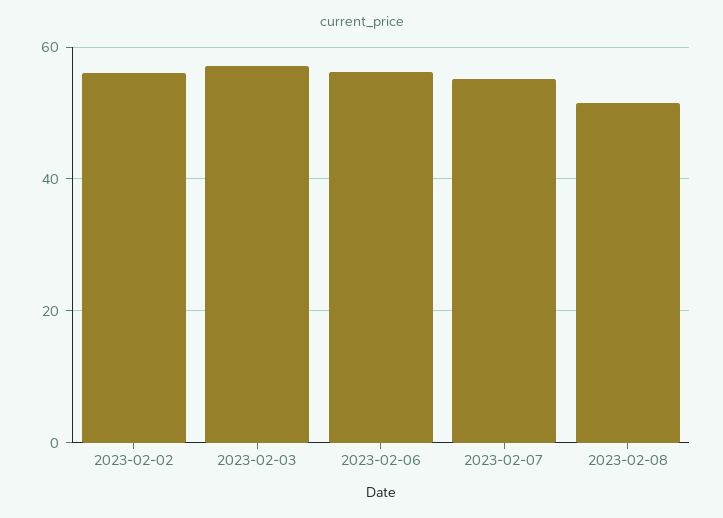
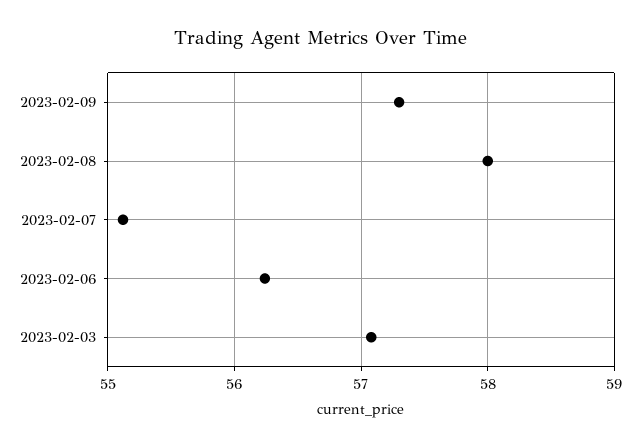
2023-02-02: 56 -> none
2023-02-08: 52 -> 58
2023-02-09: none -> 57.3

